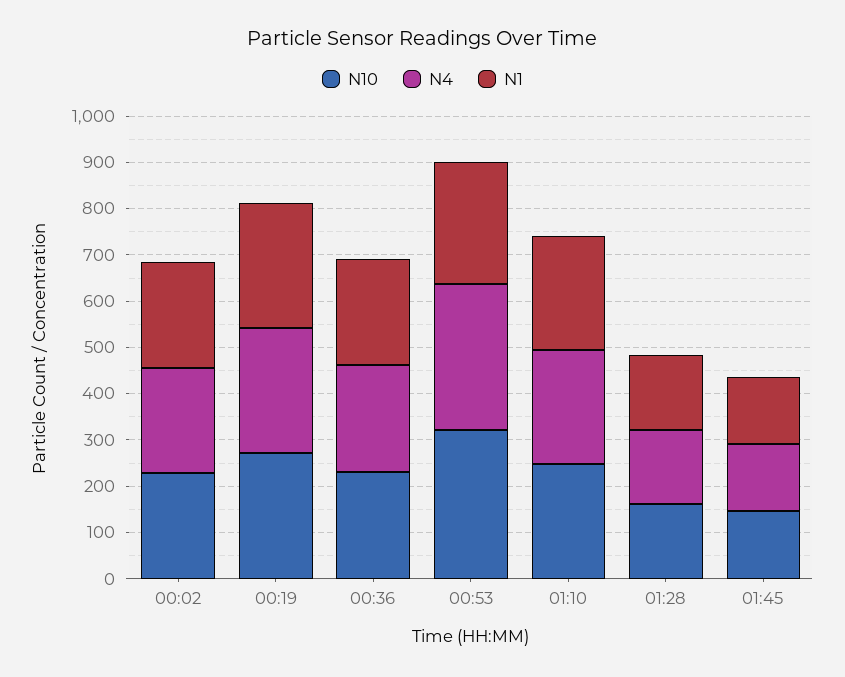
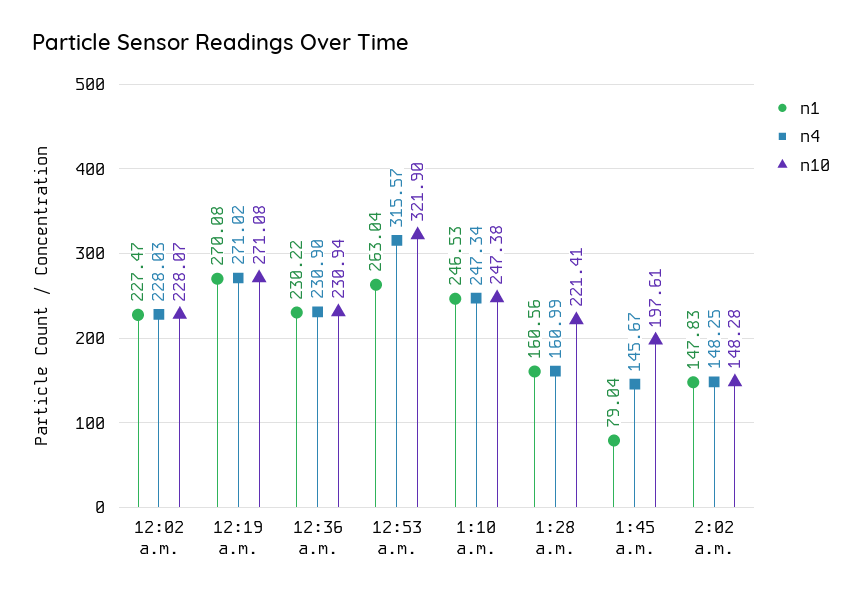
N10, 01:28: 160 -> 221.41
N10, 01:45: 140 -> 197.61
N1, 01:45: 140 -> 79.04
N1, 2:02 a.m.: none -> 147.83
N4, 2:02 a.m.: none -> 148.25
N10, 2:02 a.m.: none -> 148.28

